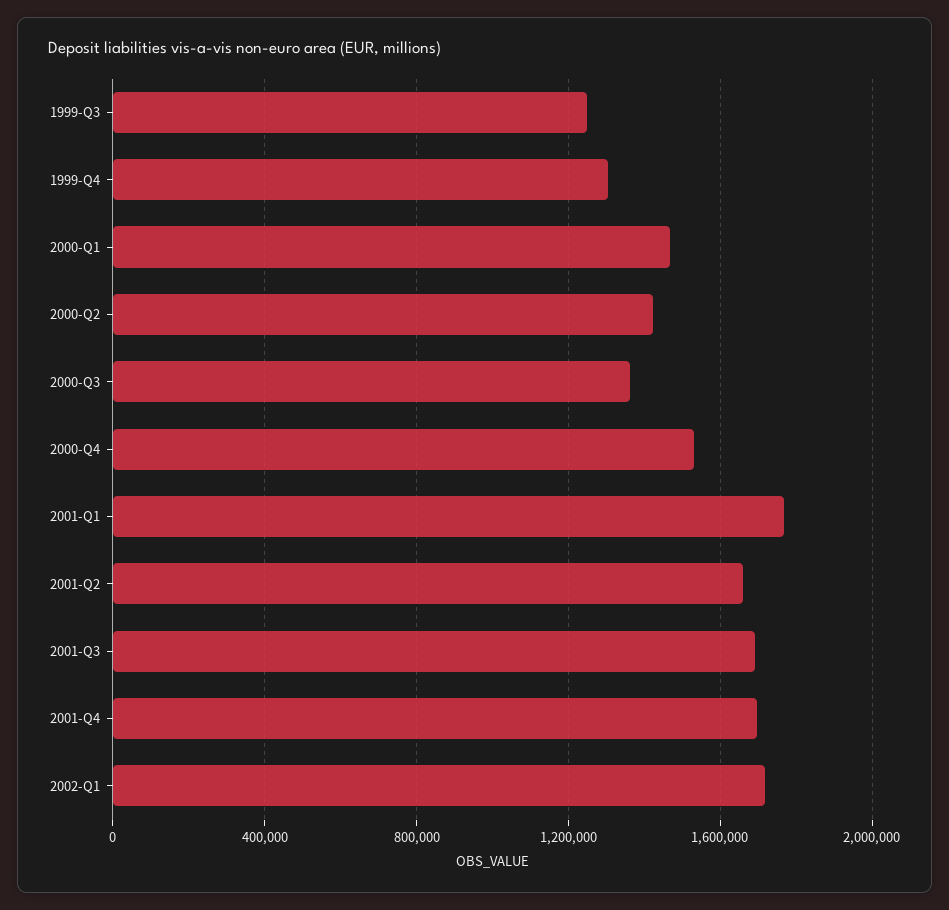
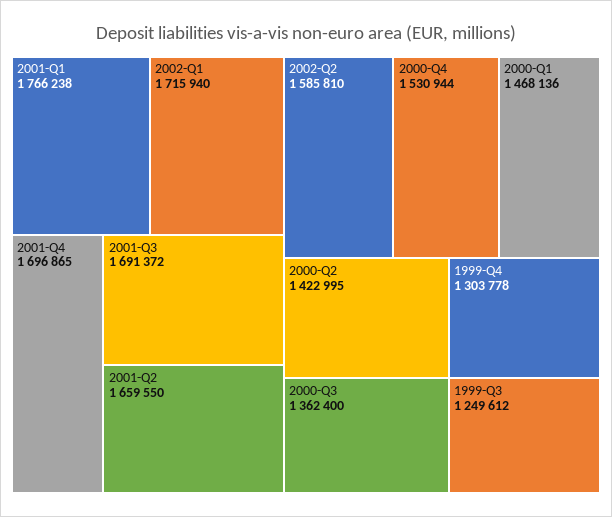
2002-Q2: none -> 1585810

